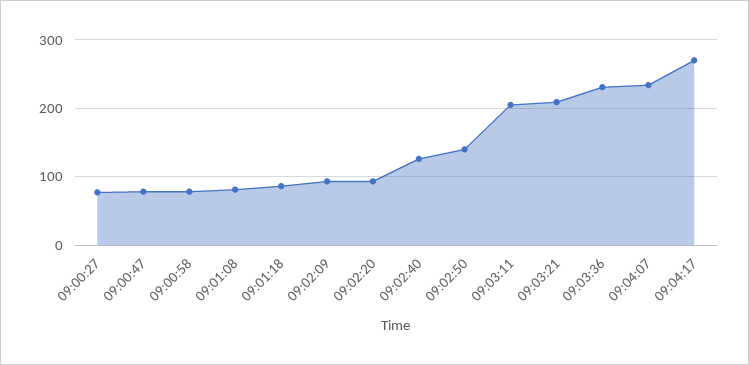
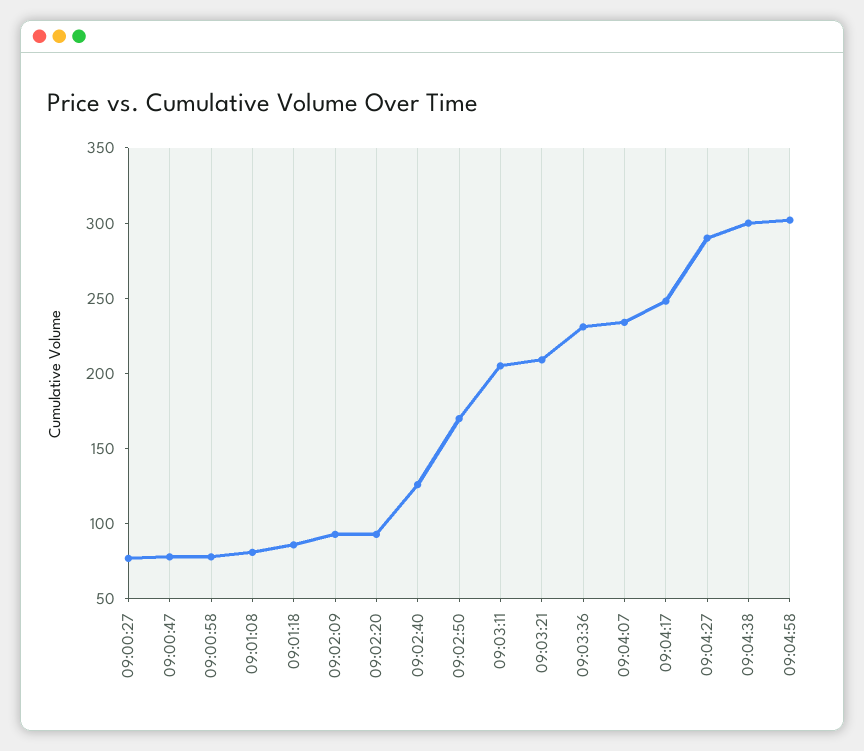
09:02:50: 140 -> 170
09:04:17: 270 -> 250
09:04:27: none -> 290
09:04:38: none -> 300
09:04:58: none -> 300

